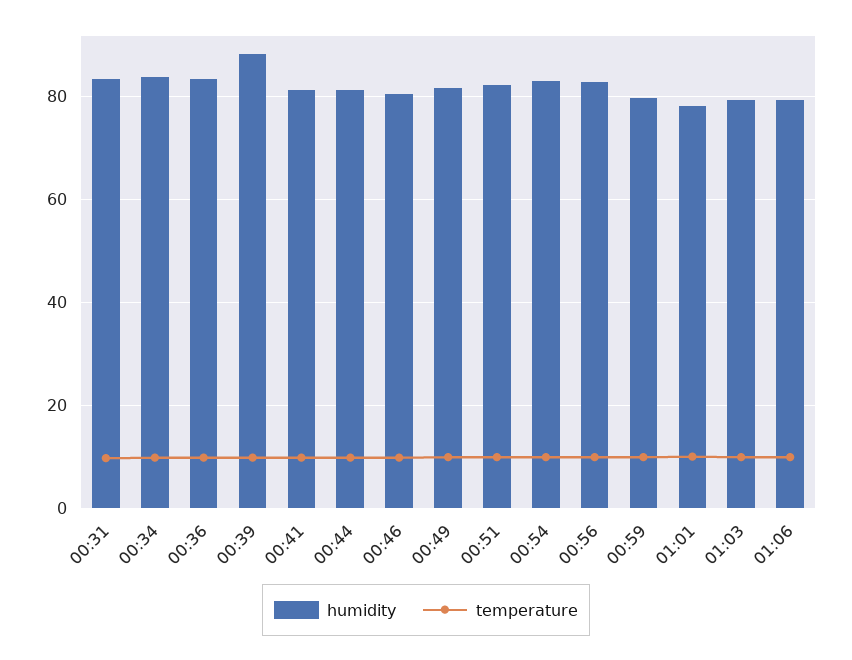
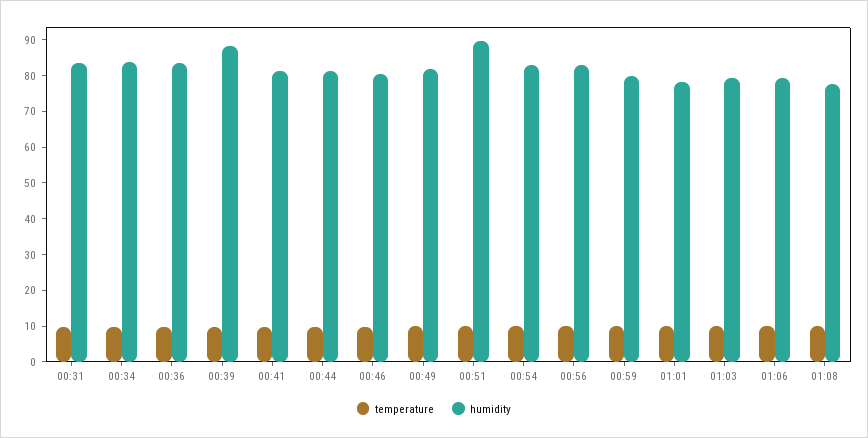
humidity, 00:51: 82 -> 90
temperature, 01:08: none -> 10
humidity, 01:08: none -> 77.5

